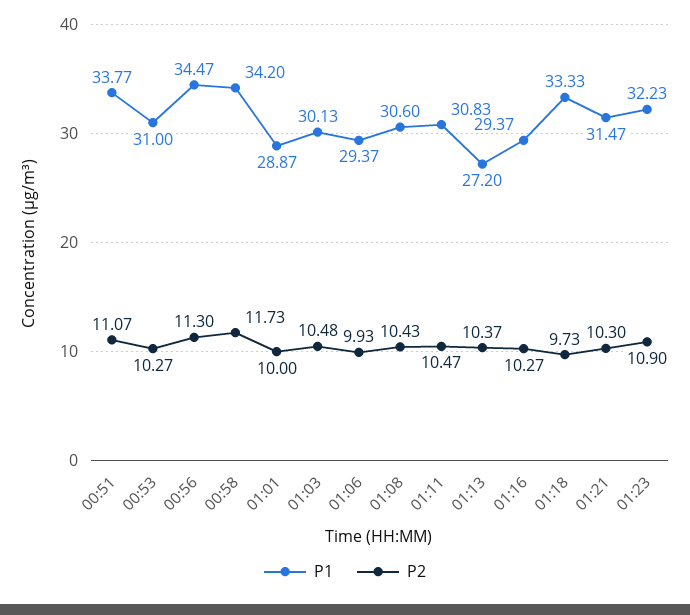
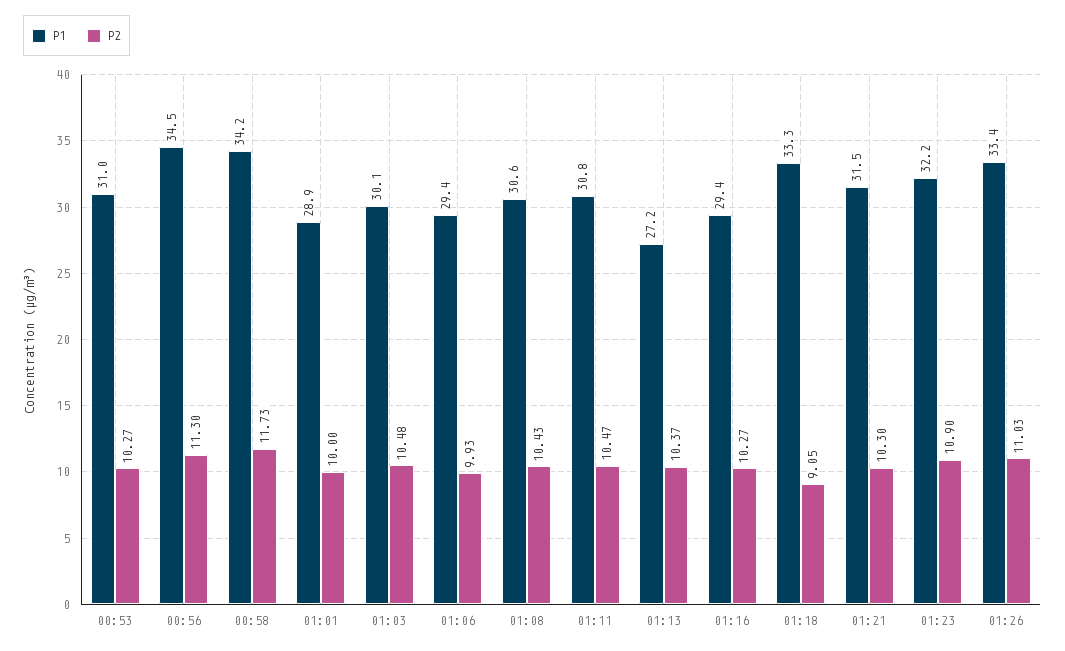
P1, 00:51: 33.77 -> none
P2, 00:51: 11.07 -> none
P2, 01:18: 9.73 -> 9.05
P1, 01:26: none -> 33.4
P2, 01:26: none -> 11.03

